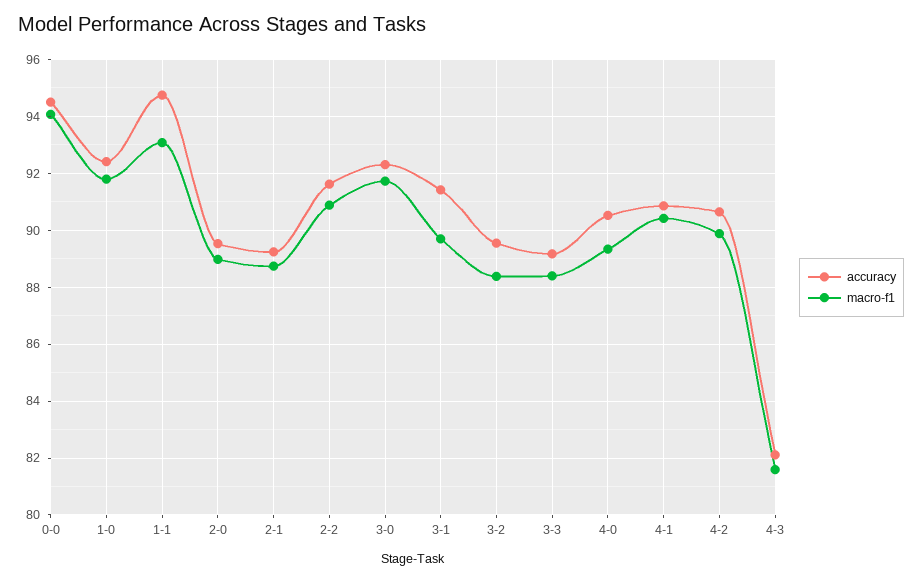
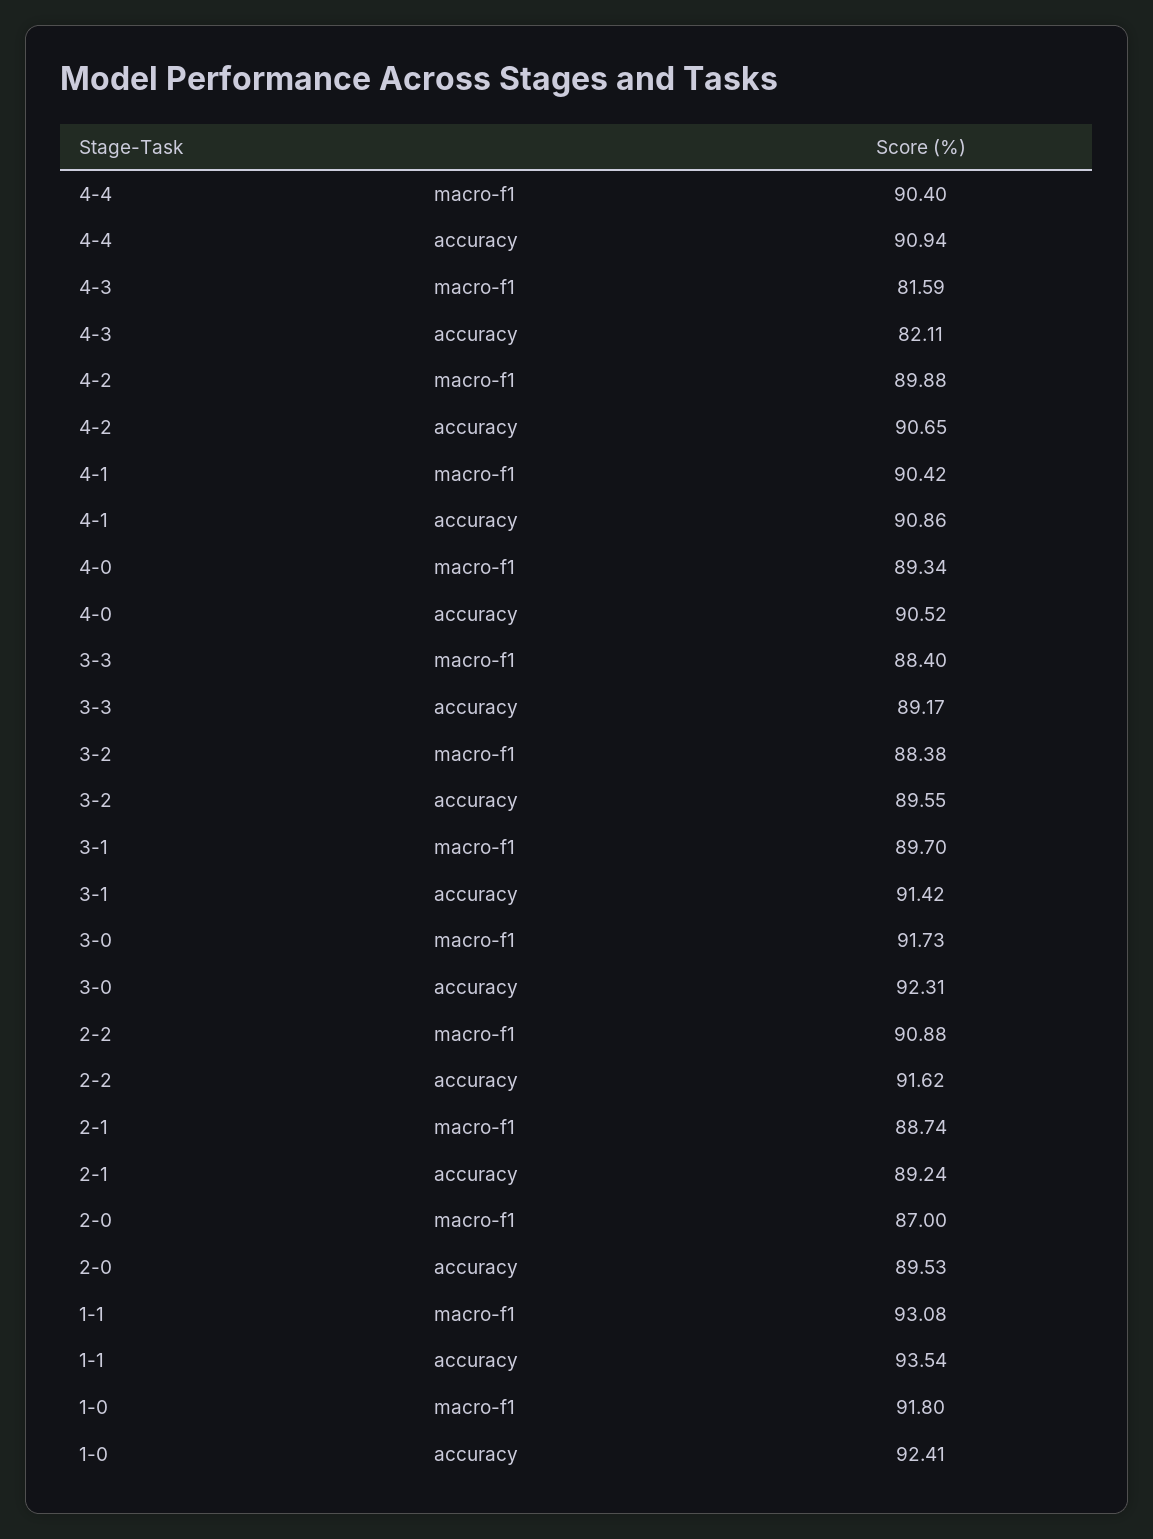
accuracy, 0-0: 94.5 -> none
macro-f1, 0-0: 94 -> none
accuracy, 1-1: 94.75 -> 93.54
macro-f1, 2-0: 89 -> 87
macro-f1, 4-4: none -> 90.4
accuracy, 4-4: none -> 90.94

